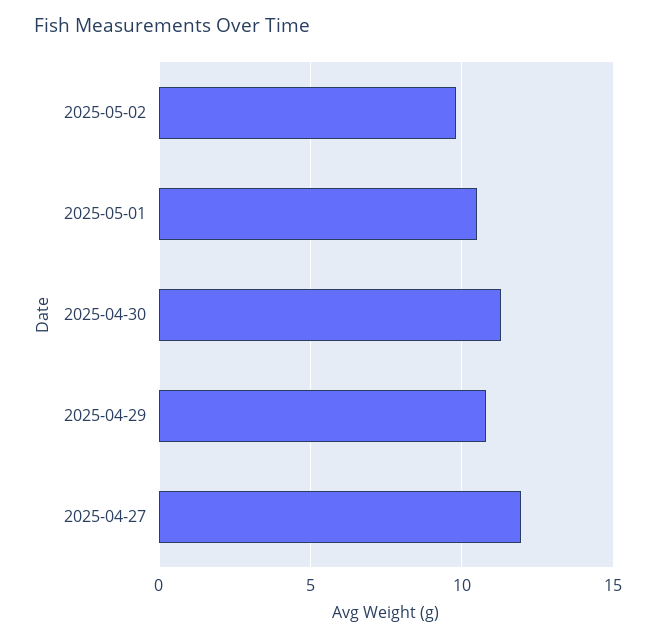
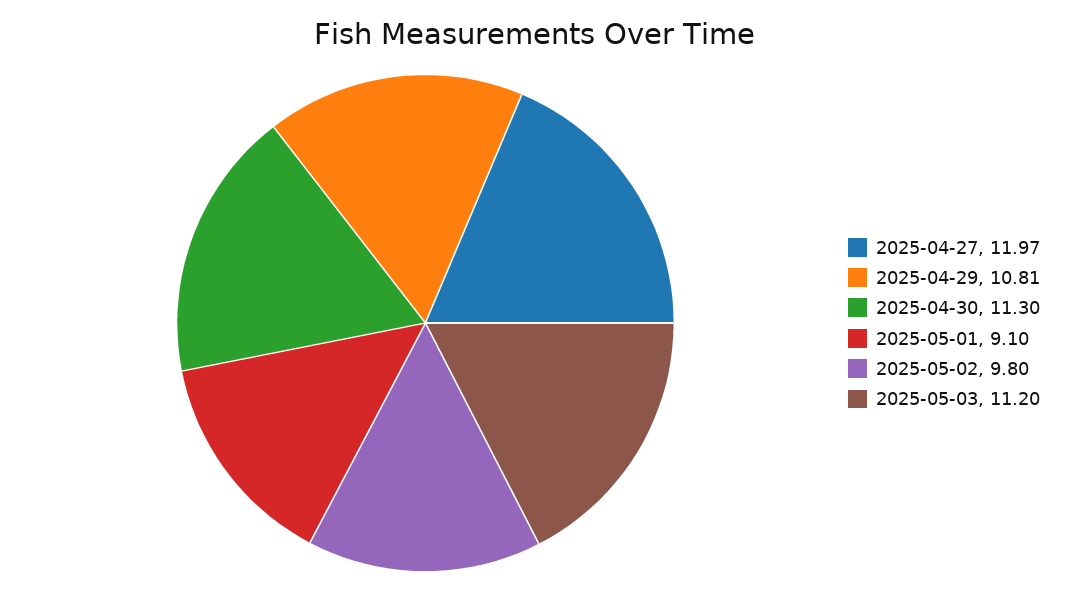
2025-05-01: 10.5 -> 9.1
2025-05-03: none -> 11.2

